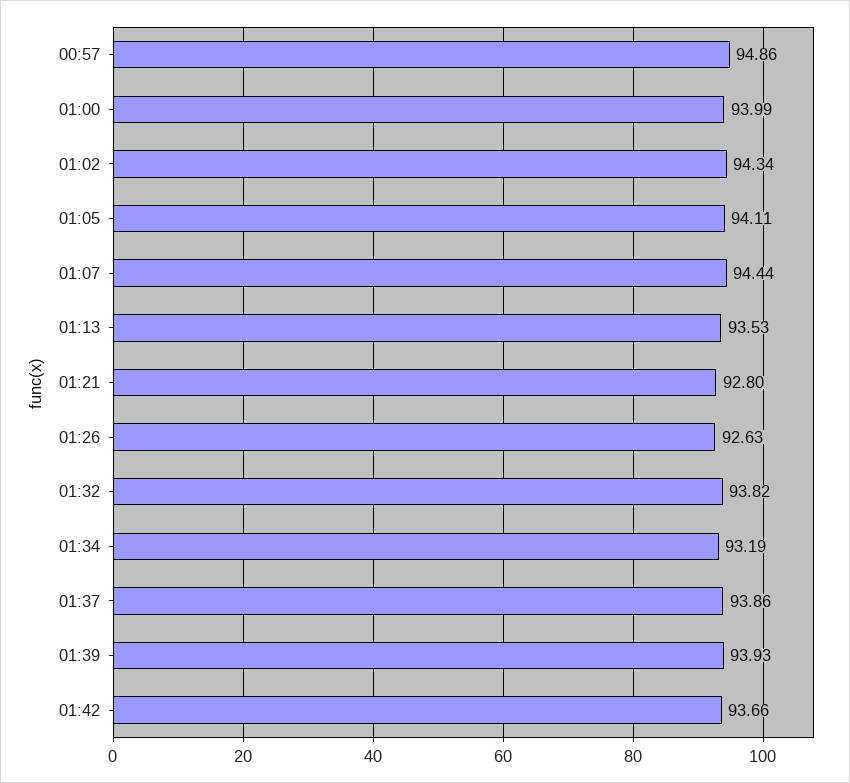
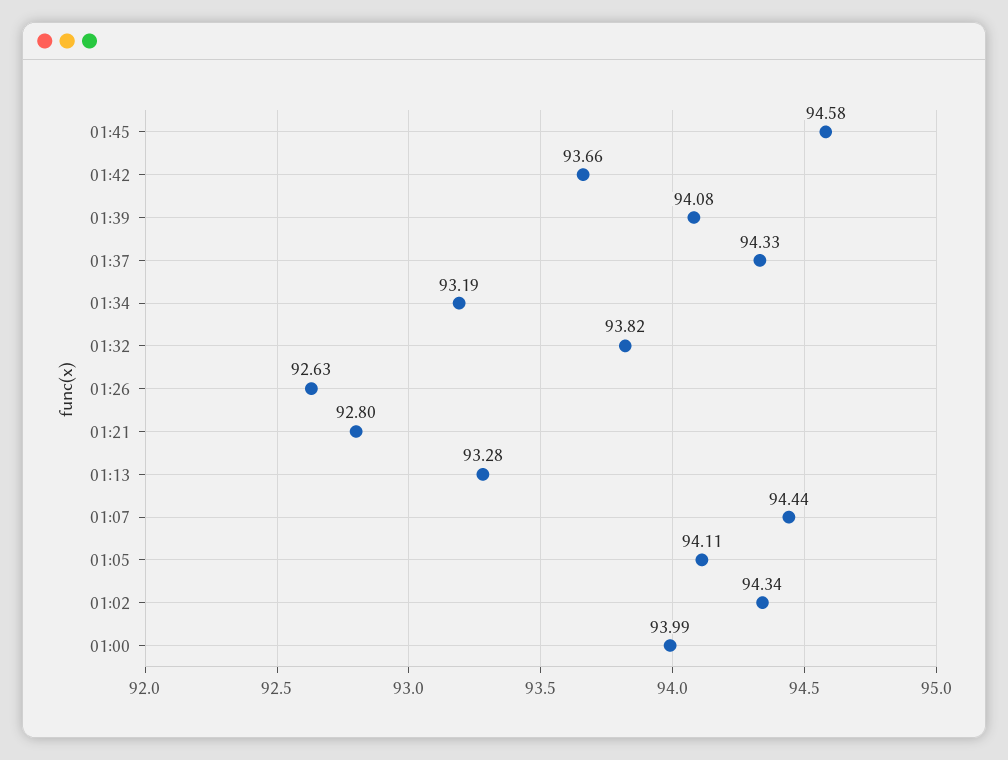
00:57: 94.86 -> none
01:13: 93.53 -> 93.28
01:37: 93.86 -> 94.33
01:39: 93.93 -> 94.08
01:45: none -> 94.58

